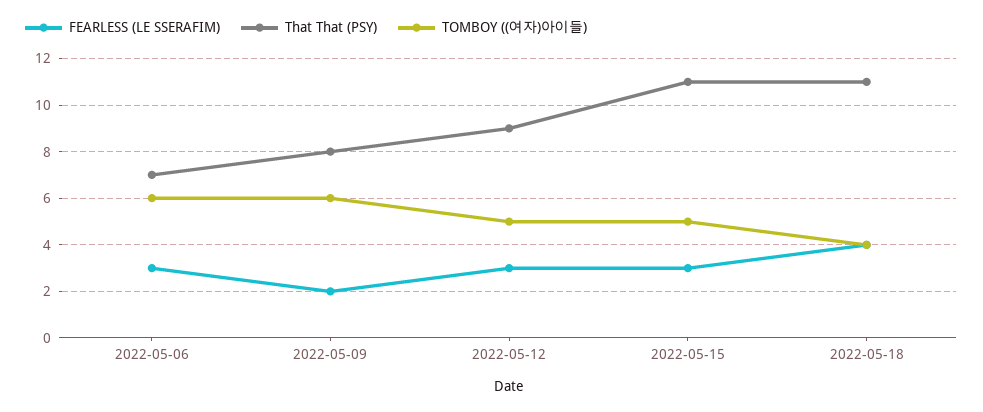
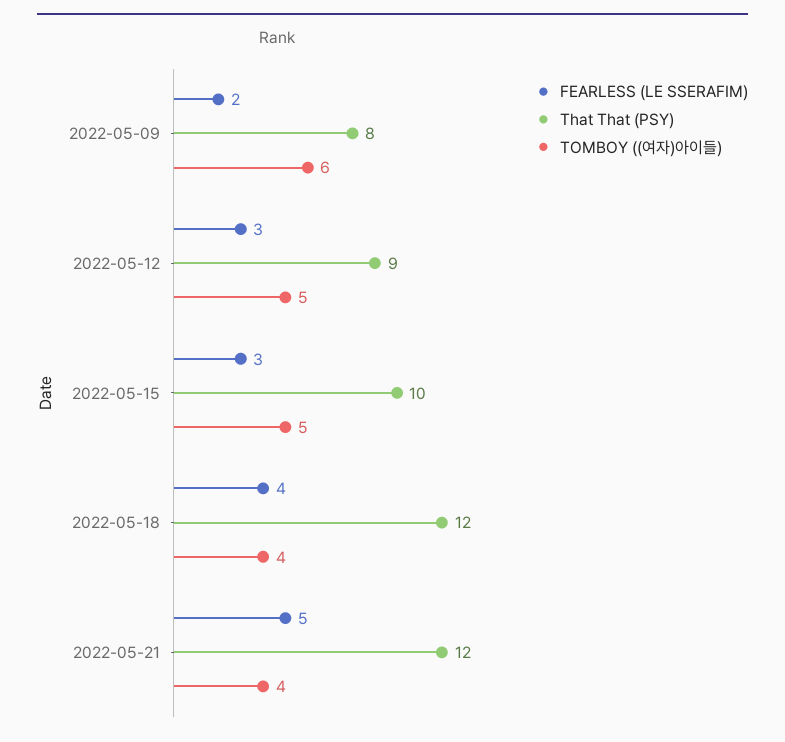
FEARLESS (LE SSERAFIM), 2022-05-06: 3 -> none
That That (PSY), 2022-05-06: 7 -> none
TOMBOY ((여자)아이들), 2022-05-06: 6 -> none
That That (PSY), 2022-05-15: 11 -> 10
That That (PSY), 2022-05-18: 11 -> 12
FEARLESS (LE SSERAFIM), 2022-05-21: none -> 5
That That (PSY), 2022-05-21: none -> 12
TOMBOY ((여자)아이들), 2022-05-21: none -> 4

